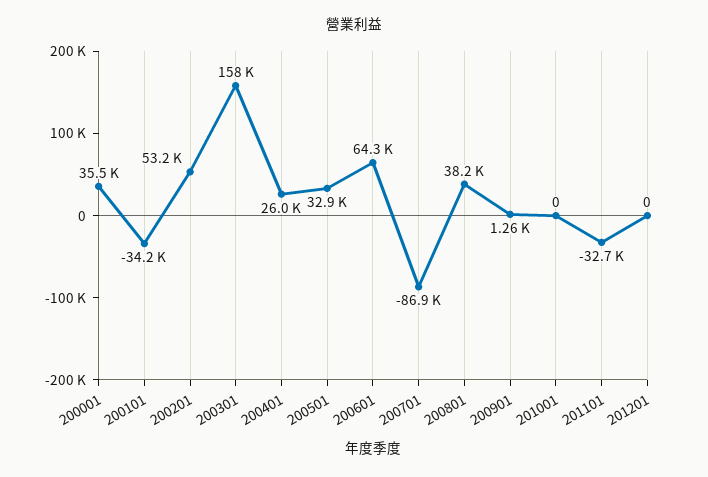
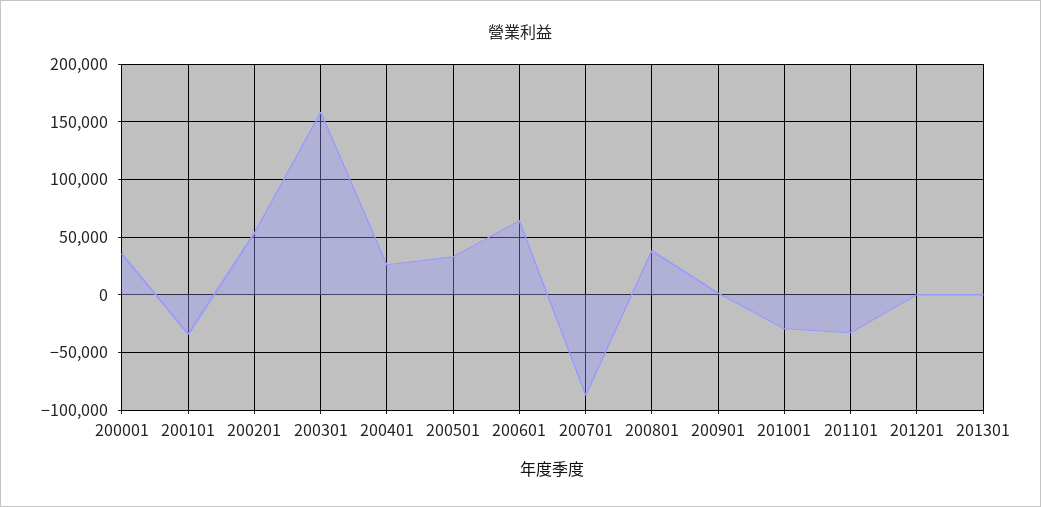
201001: 0 -> -30000
201301: none -> 0

